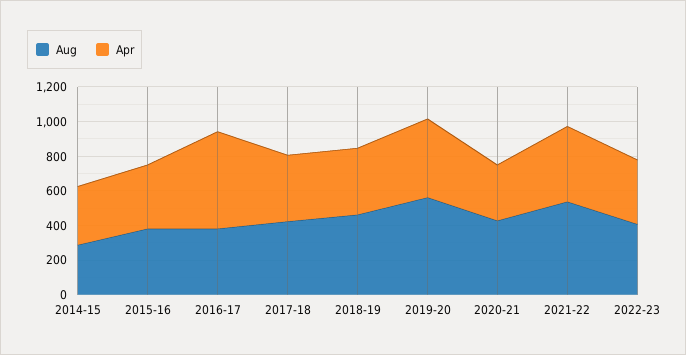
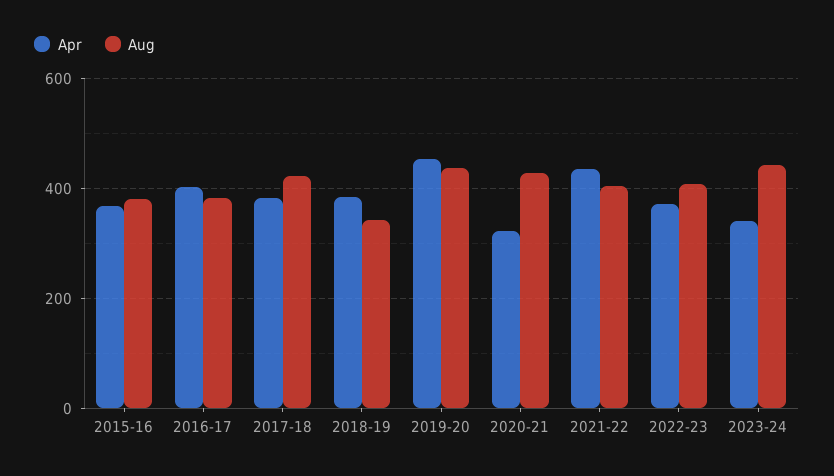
Aug, 2014-15: 300 -> none
Apr, 2014-15: 350 -> none
Apr, 2016-17: 550 -> 400
Aug, 2018-19: 450 -> 340
Aug, 2019-20: 550 -> 440
Aug, 2021-22: 550 -> 400
Apr, 2023-24: none -> 340
Aug, 2023-24: none -> 440

